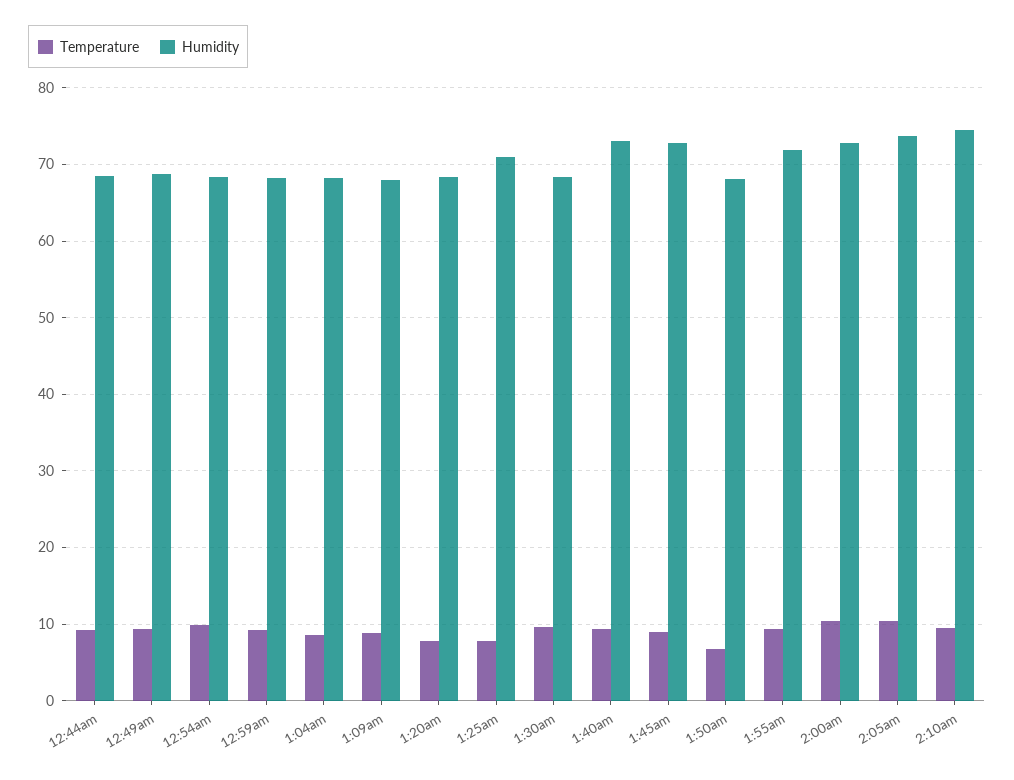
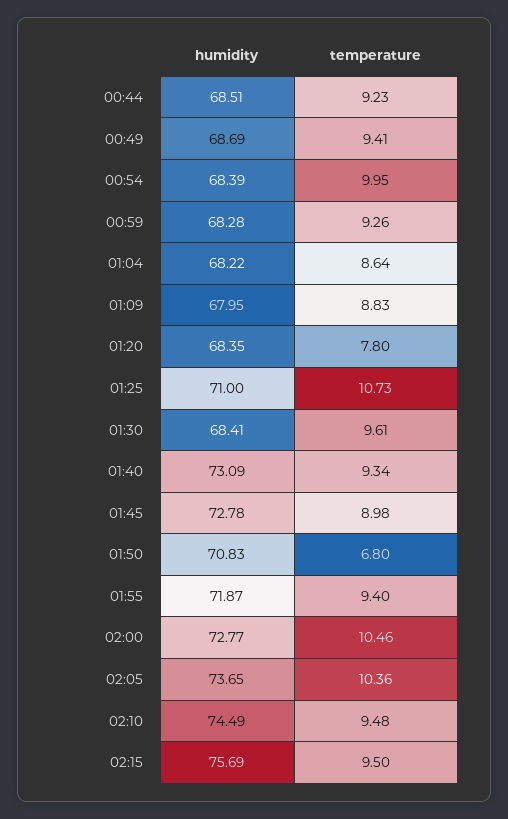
Temperature, 1:25am: 8 -> 10.73
Humidity, 1:50am: 68 -> 70.83
Humidity, 02:15: none -> 75.69
Temperature, 02:15: none -> 9.5

